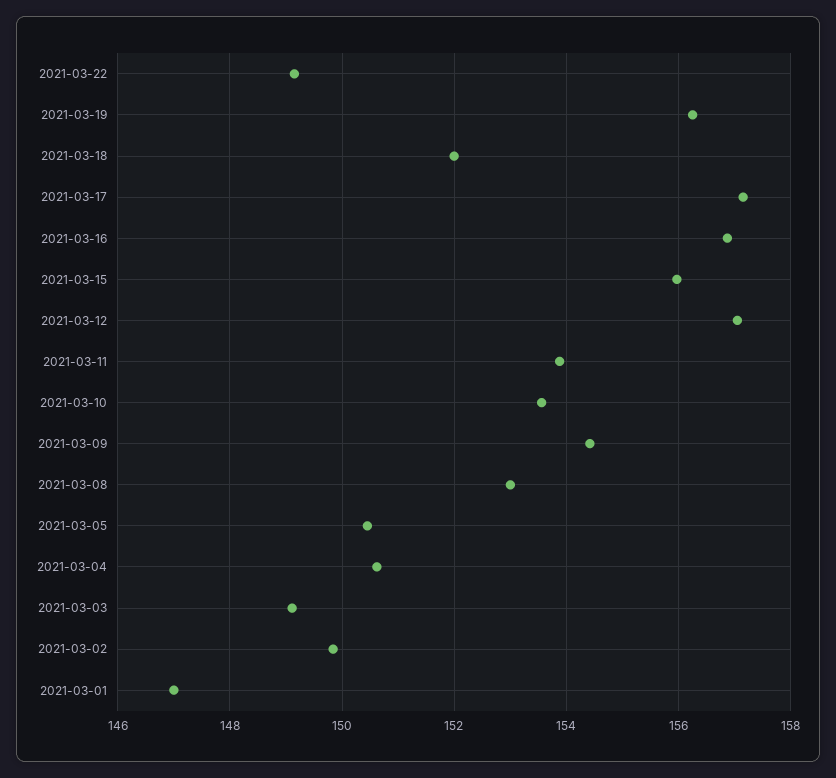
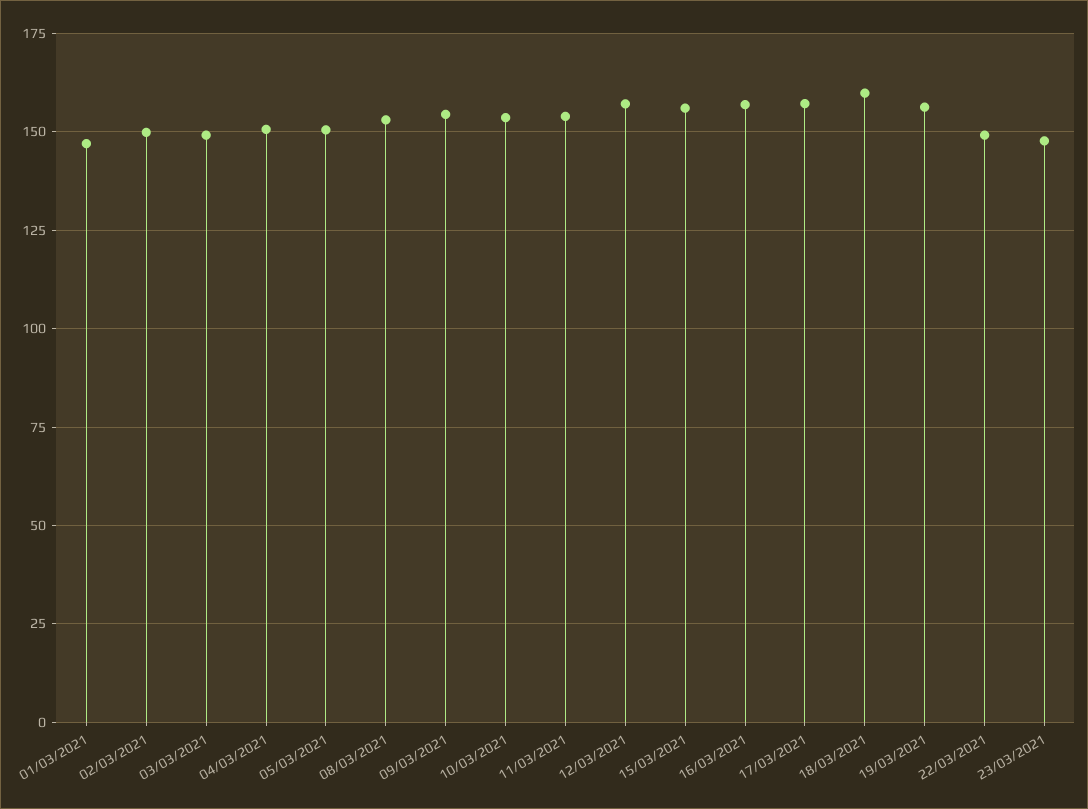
2021-03-18: 152 -> 160
23/03/2021: none -> 147.5

